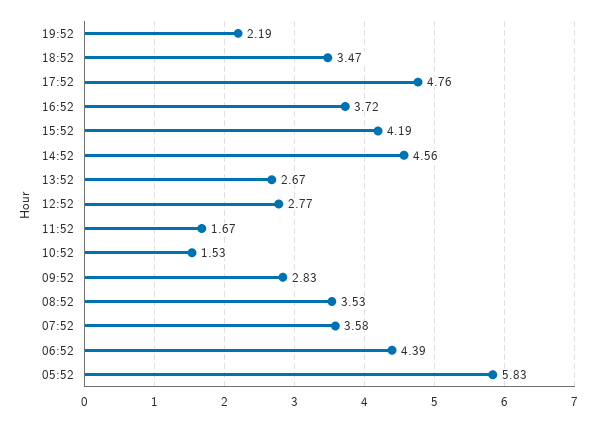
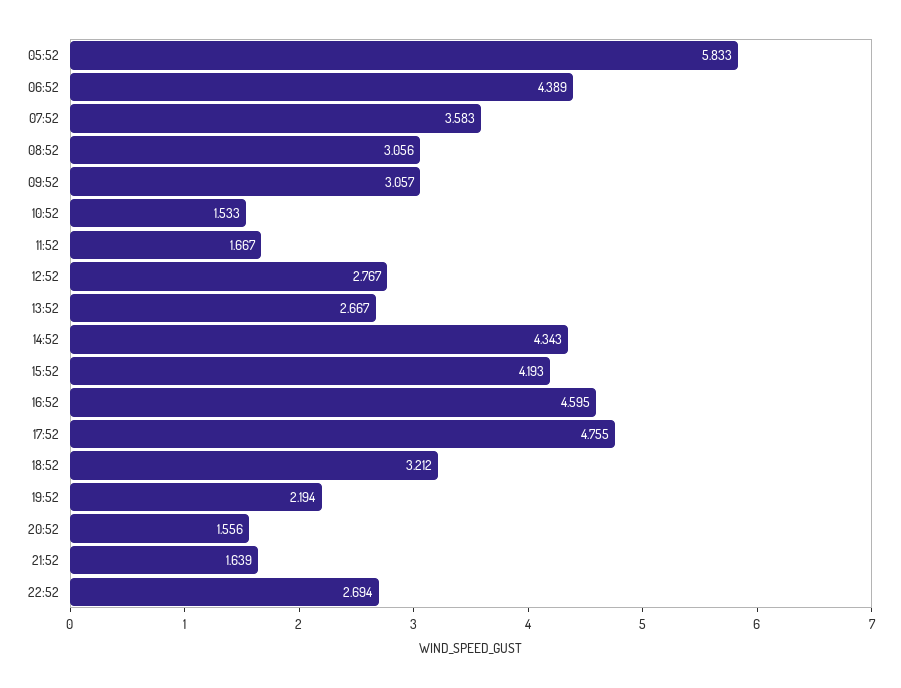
18:52: 3.47 -> 3.212
16:52: 3.72 -> 4.595
14:52: 4.56 -> 4.343
09:52: 2.83 -> 3.057
08:52: 3.53 -> 3.056
20:52: none -> 1.556
21:52: none -> 1.639
22:52: none -> 2.694

